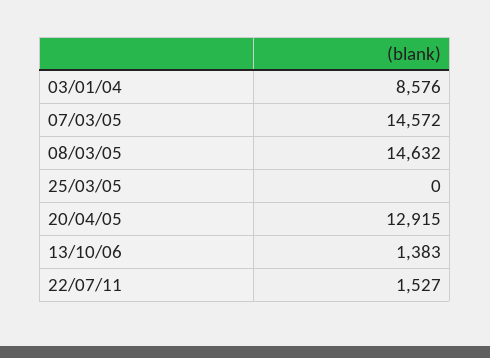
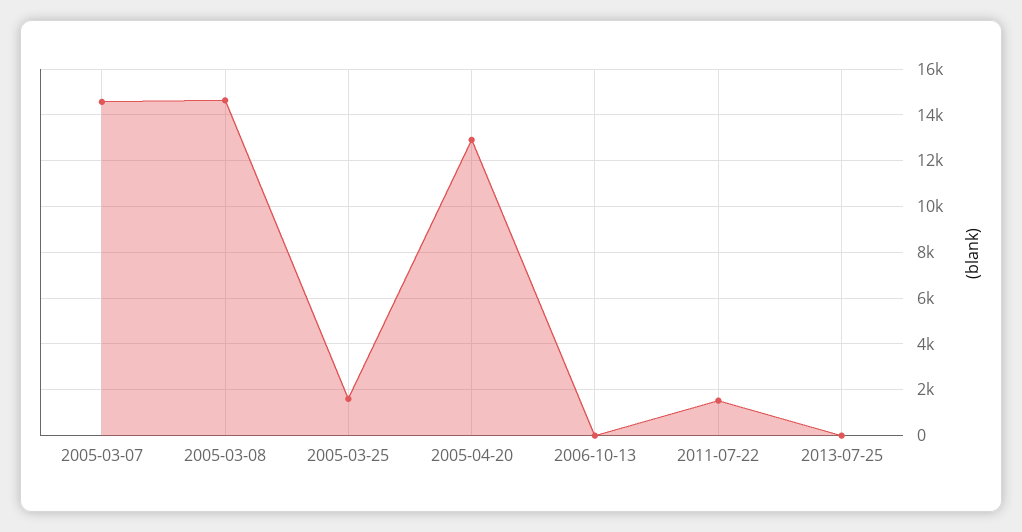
03/01/04: 8576 -> none
25/03/05: 0 -> 1500
13/10/06: 1383 -> 0
2013-07-25: none -> 0

